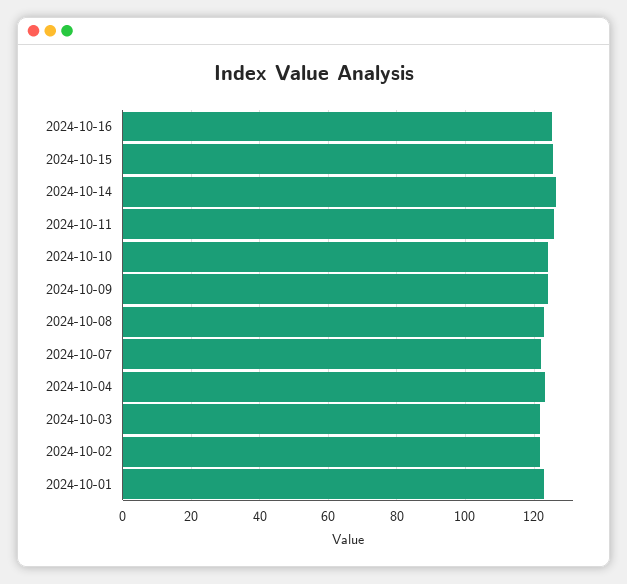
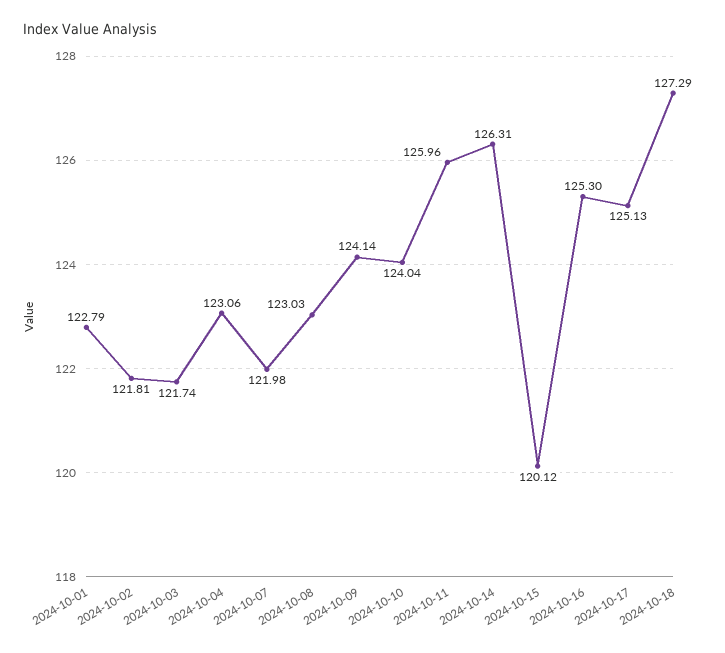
2024-10-15: 126 -> 120.12
2024-10-17: none -> 125.13
2024-10-18: none -> 127.29

